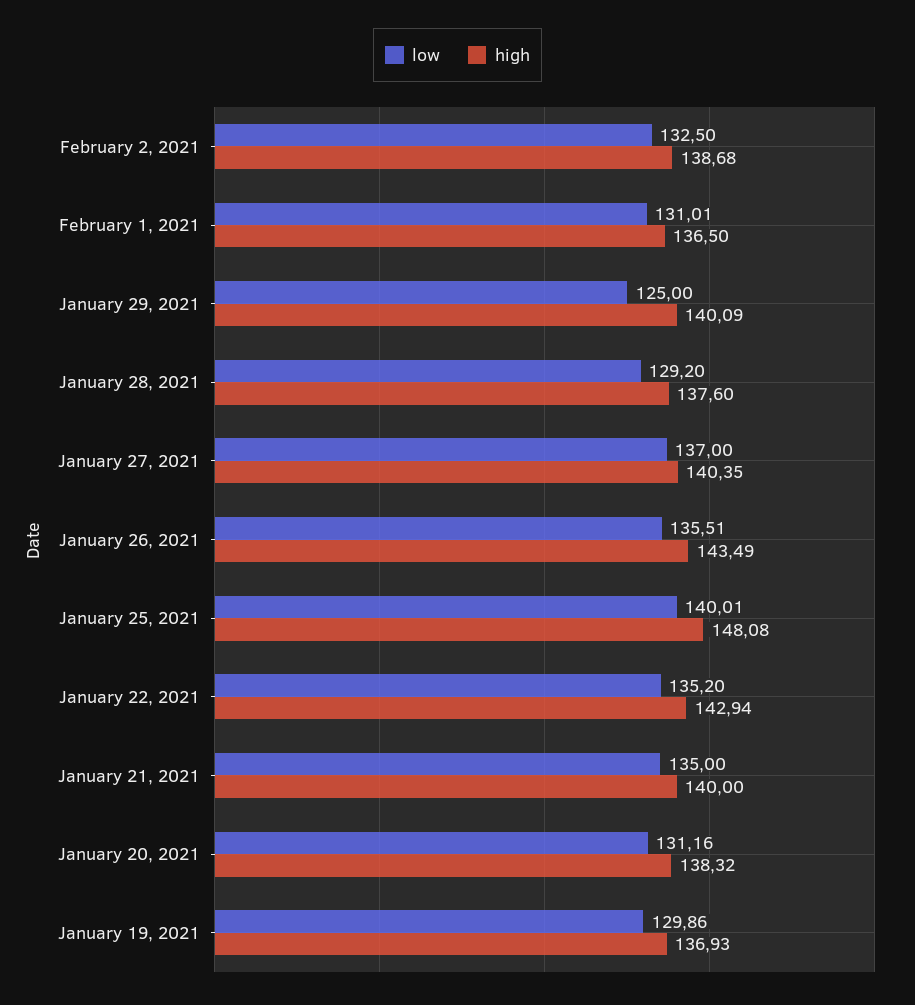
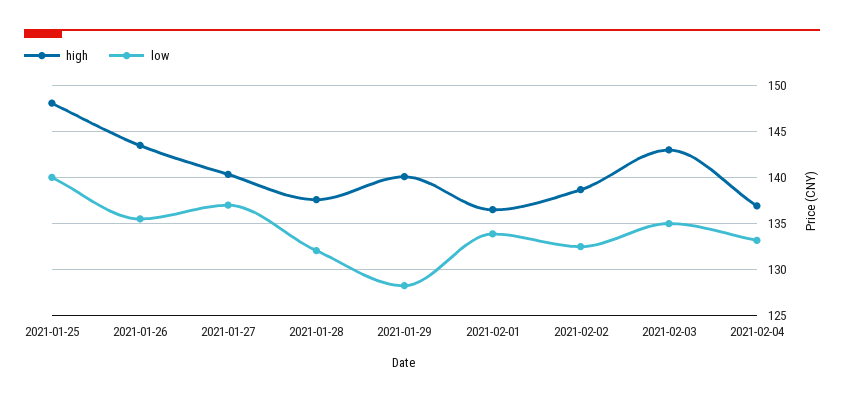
low, February 1, 2021: 131.01 -> 134
low, January 29, 2021: 125 -> 128
low, January 28, 2021: 129.2 -> 132
low, January 22, 2021: 135.2 -> none
high, January 22, 2021: 142.94 -> none
low, January 21, 2021: 135 -> none
high, January 21, 2021: 140 -> none
low, January 20, 2021: 131.16 -> none
high, January 20, 2021: 138.32 -> none
low, January 19, 2021: 129.86 -> none
high, January 19, 2021: 136.93 -> none
high, 2021-02-03: none -> 143
low, 2021-02-03: none -> 135
high, 2021-02-04: none -> 137
low, 2021-02-04: none -> 133

